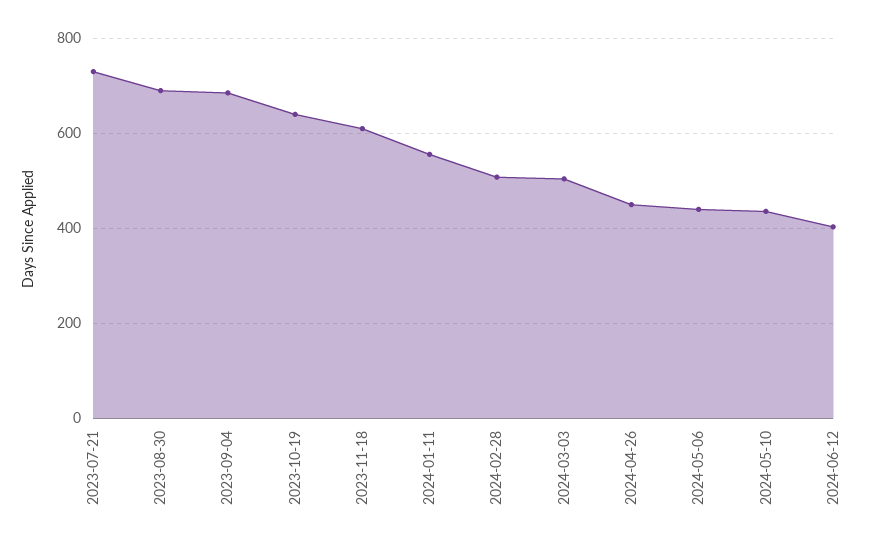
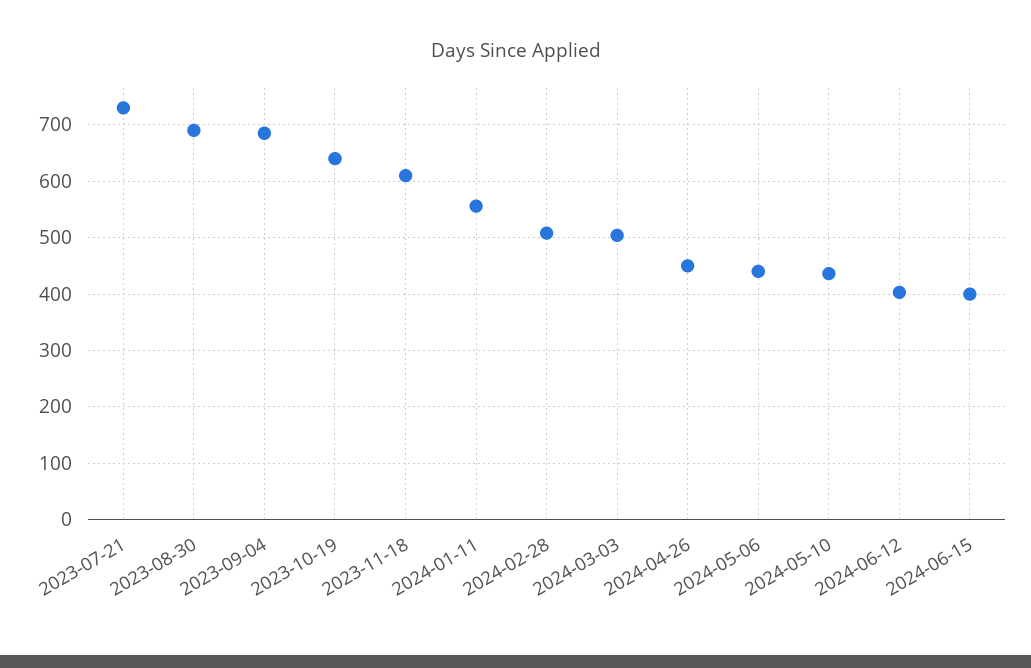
2024-06-15: none -> 400

